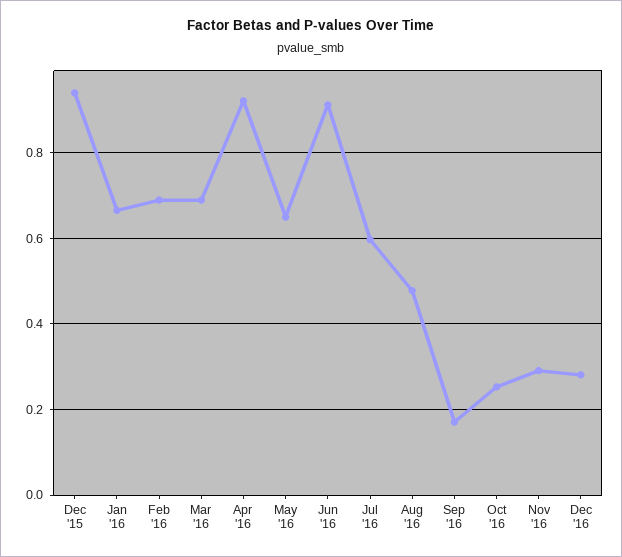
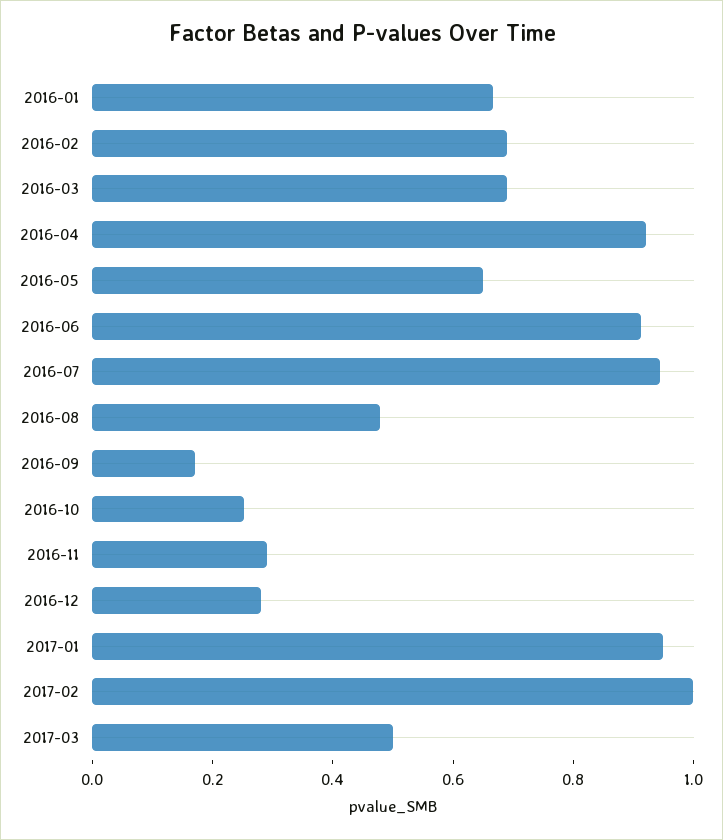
Dec '15: 0.94 -> none
Jul '16: 0.6 -> 0.95
2017-01: none -> 0.95
2017-02: none -> 1
2017-03: none -> 0.5

